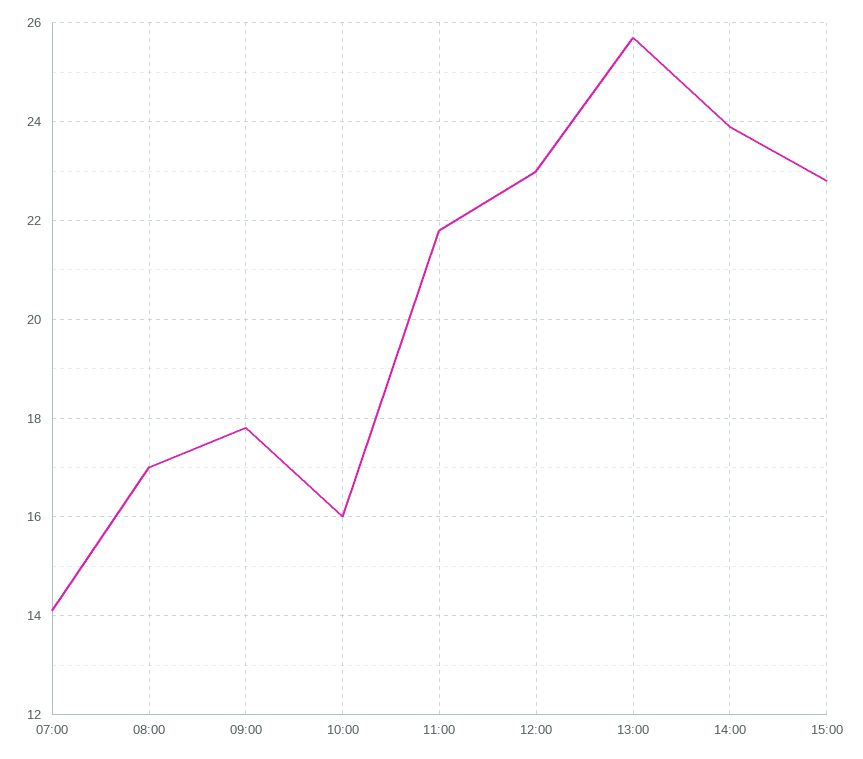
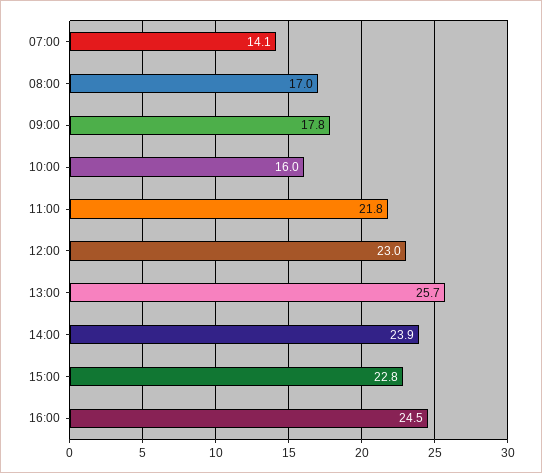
16:00: none -> 24.5

